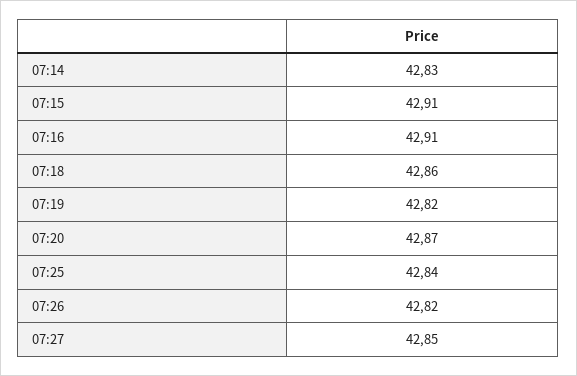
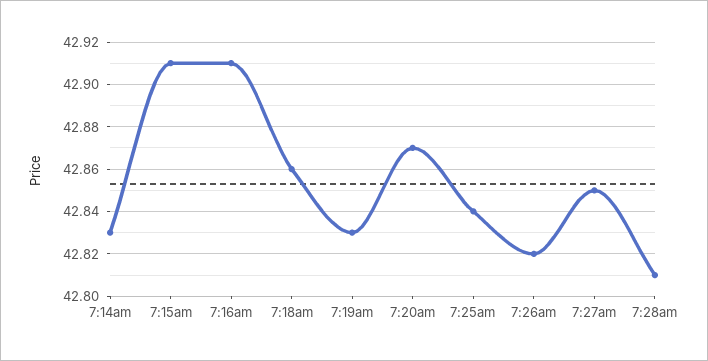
07:19: 42.82 -> 42.83
7:28am: none -> 42.81

